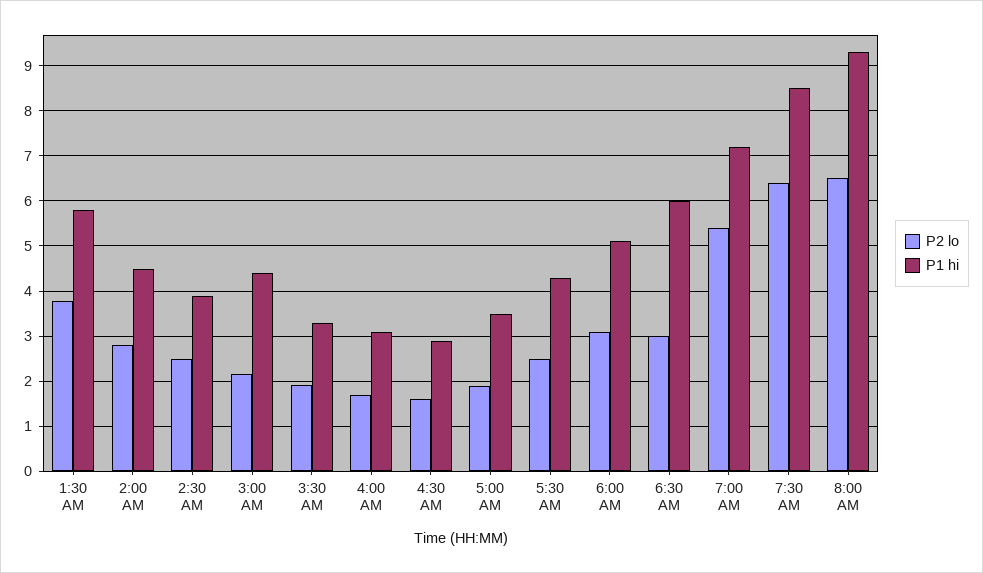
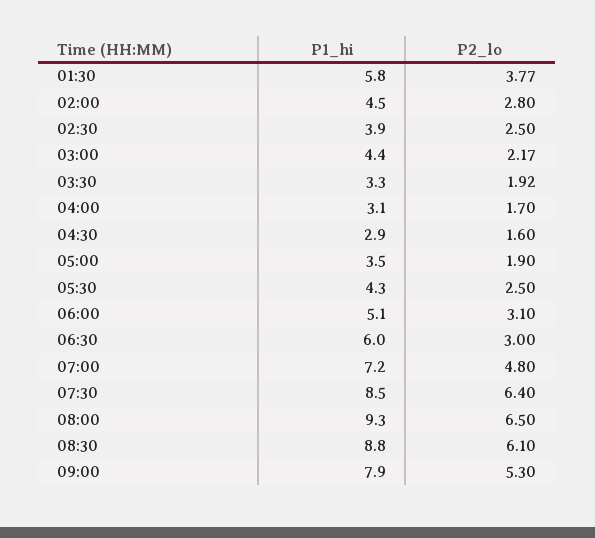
P2 lo, 7:00 AM: 5.4 -> 4.8
P1 hi, 08:30: none -> 8.8
P2 lo, 08:30: none -> 6.1
P1 hi, 09:00: none -> 7.9
P2 lo, 09:00: none -> 5.3

